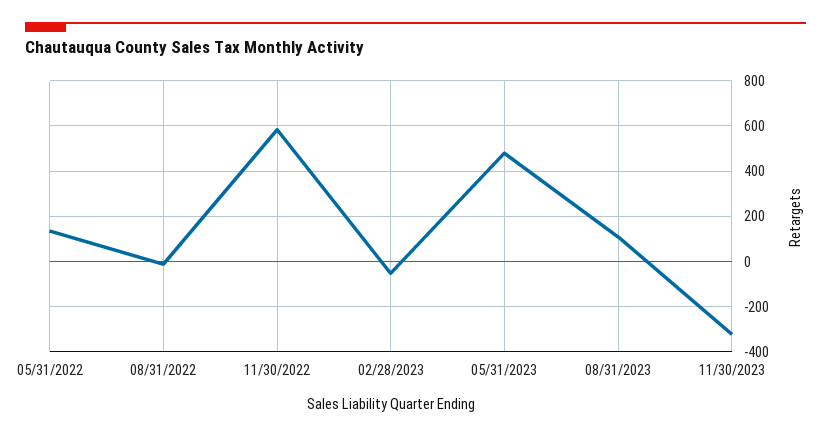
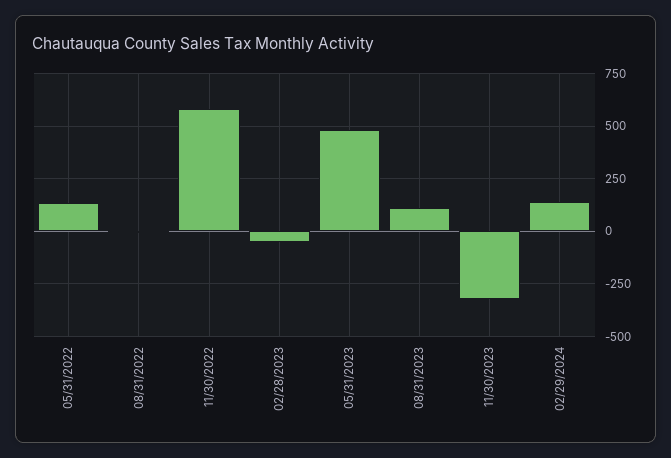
02/29/2024: none -> 150

